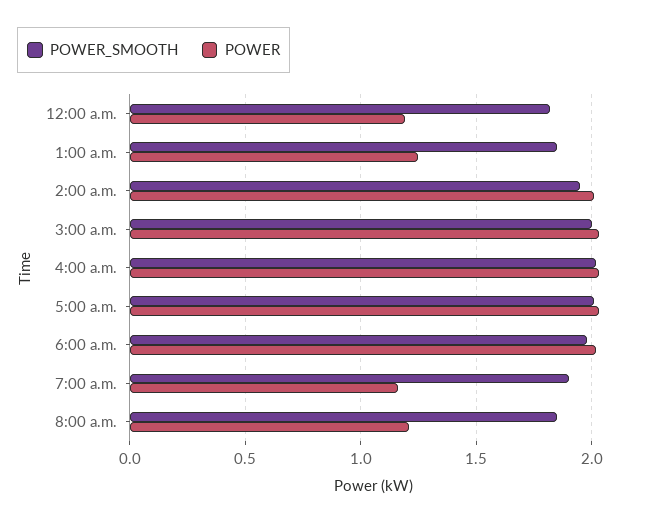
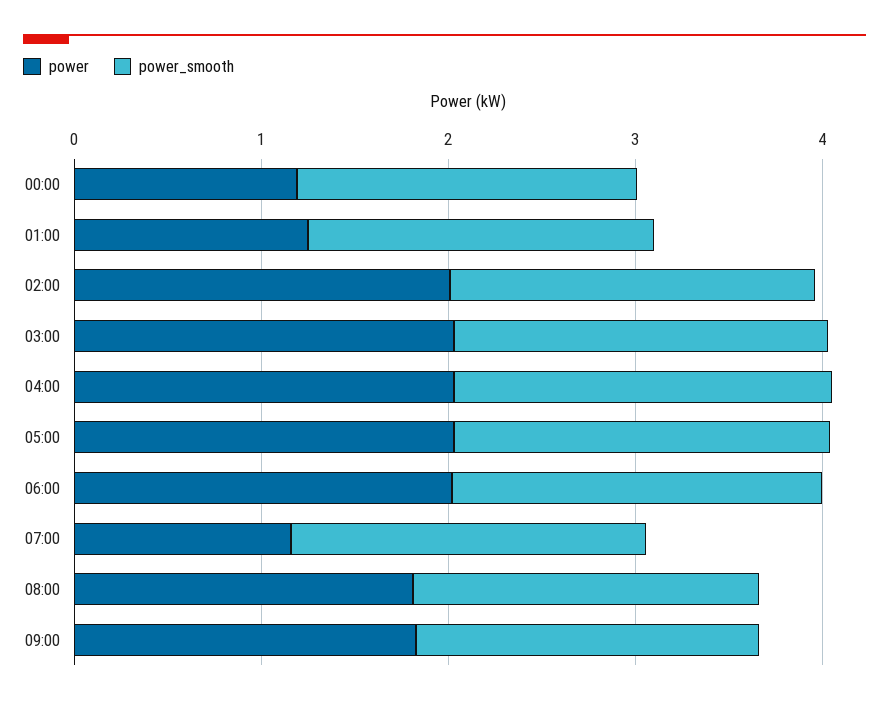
POWER, 8:00 a.m.: 1.2 -> 1.8
POWER, 09:00: none -> 1.8
POWER_SMOOTH, 09:00: none -> 1.8

